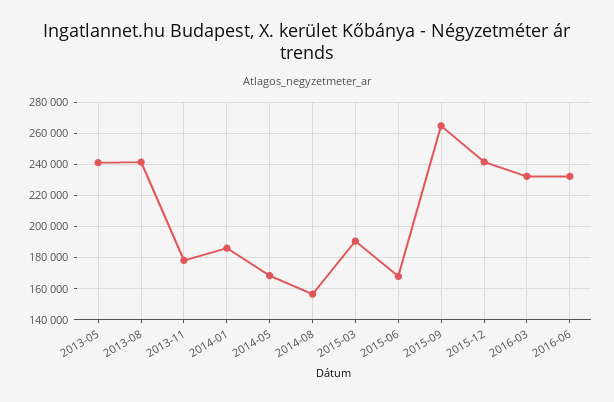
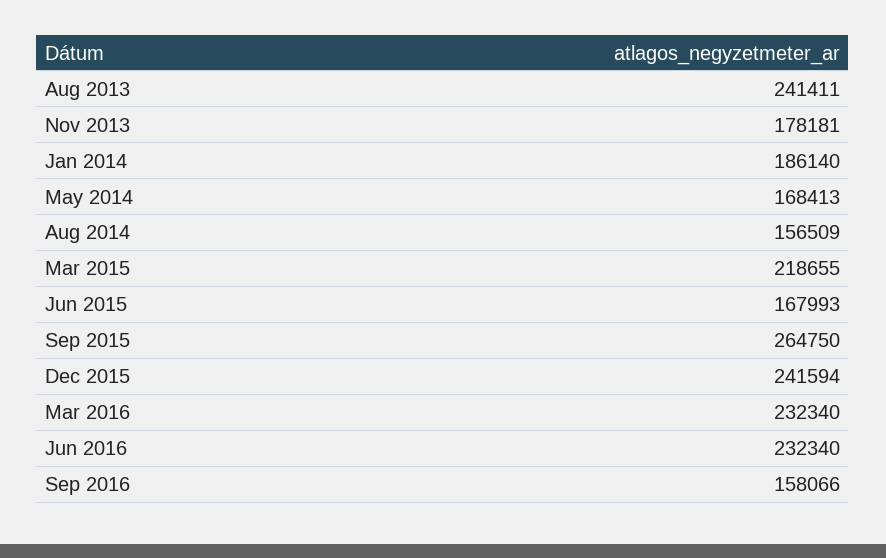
2013-05: 240000 -> none
2015-03: 190000 -> 218655
Sep 2016: none -> 158066

